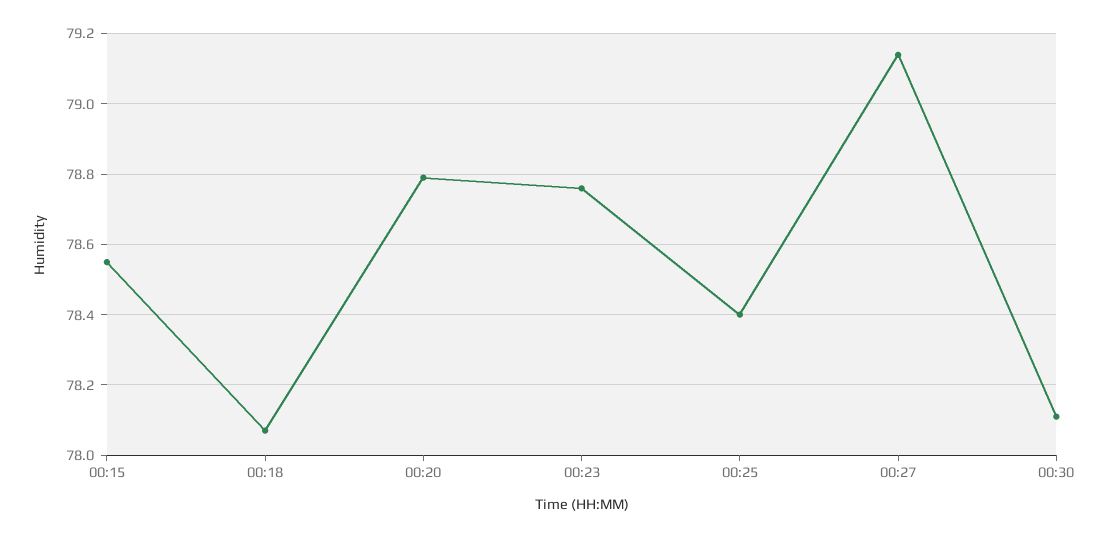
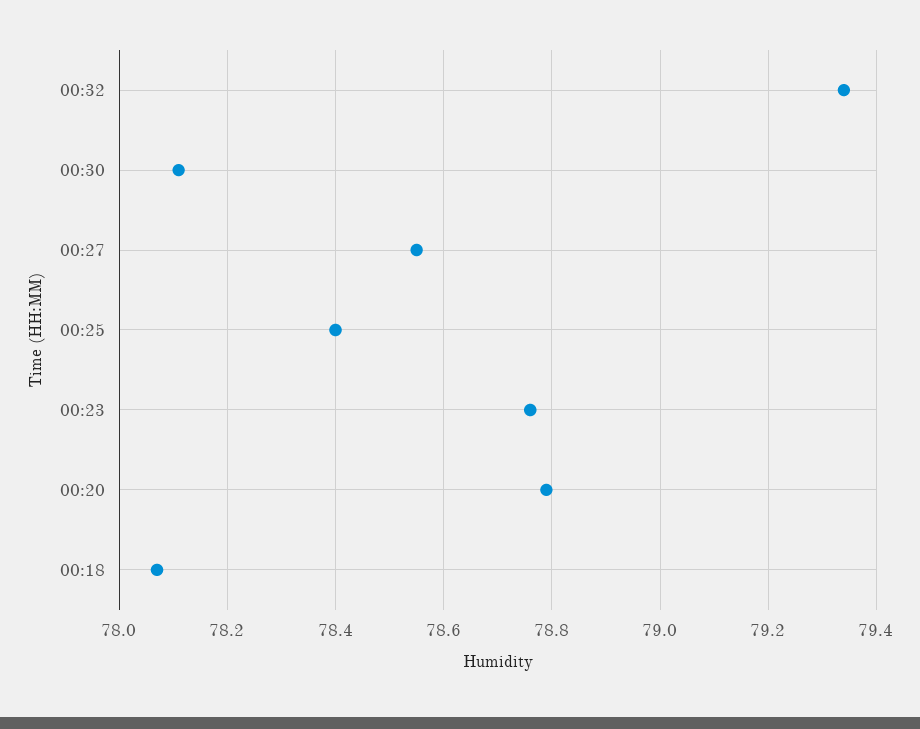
00:15: 78.55 -> none
00:27: 79.15 -> 78.55
00:32: none -> 79.35

